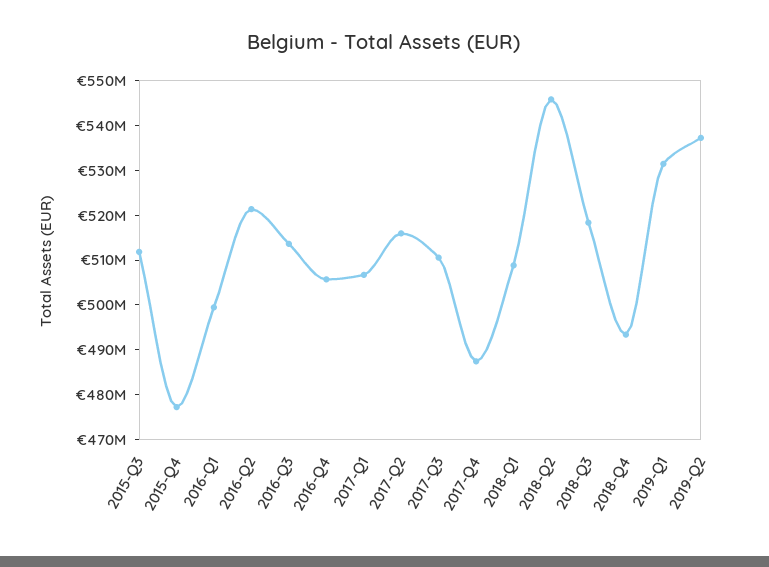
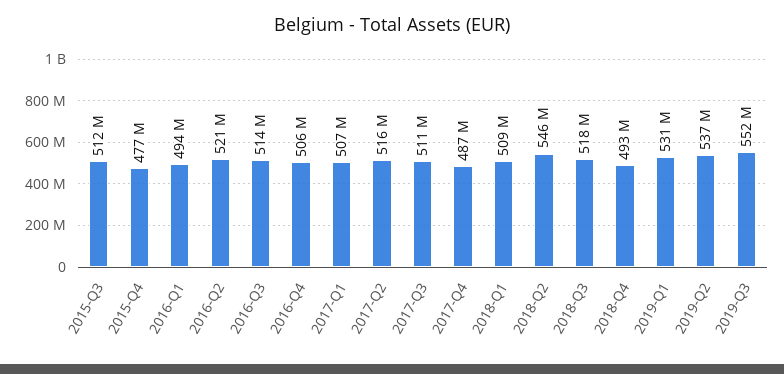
2016-Q1: 500000000 -> 494000000
2019-Q3: none -> 552000000

